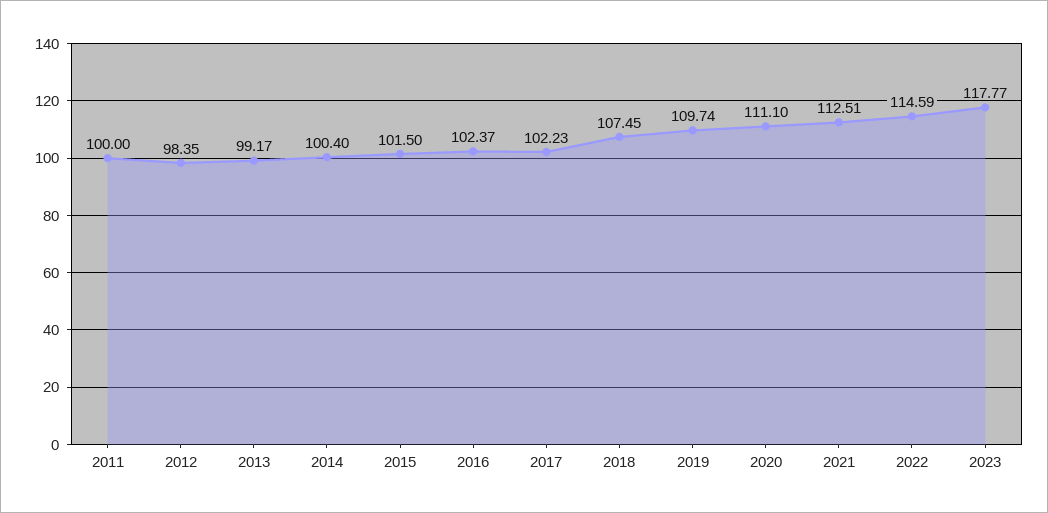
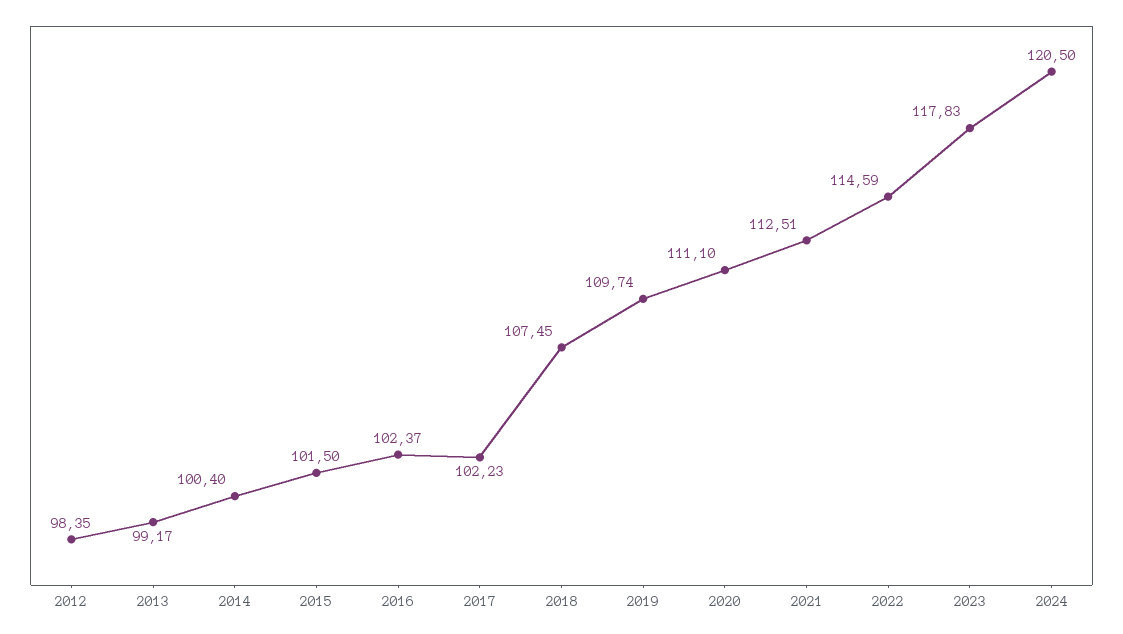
2011: 100 -> none
2023: 117.77 -> 117.83
2024: none -> 120.5

